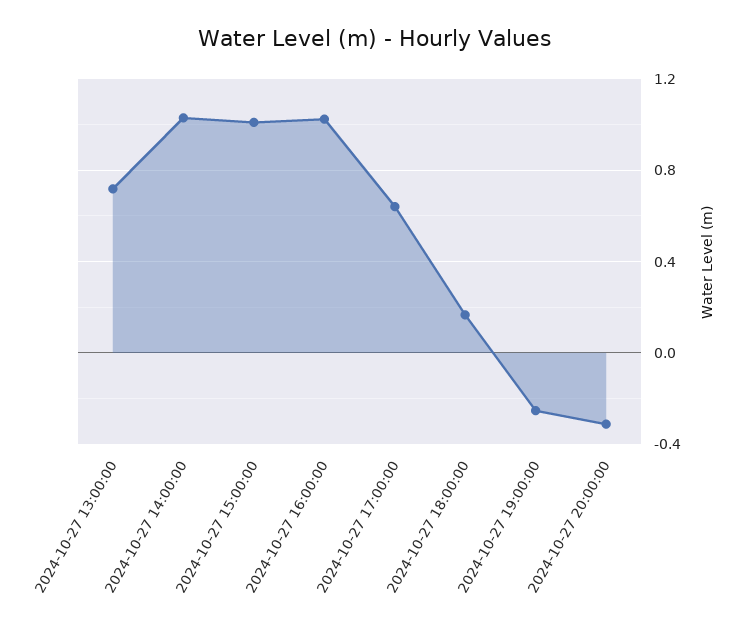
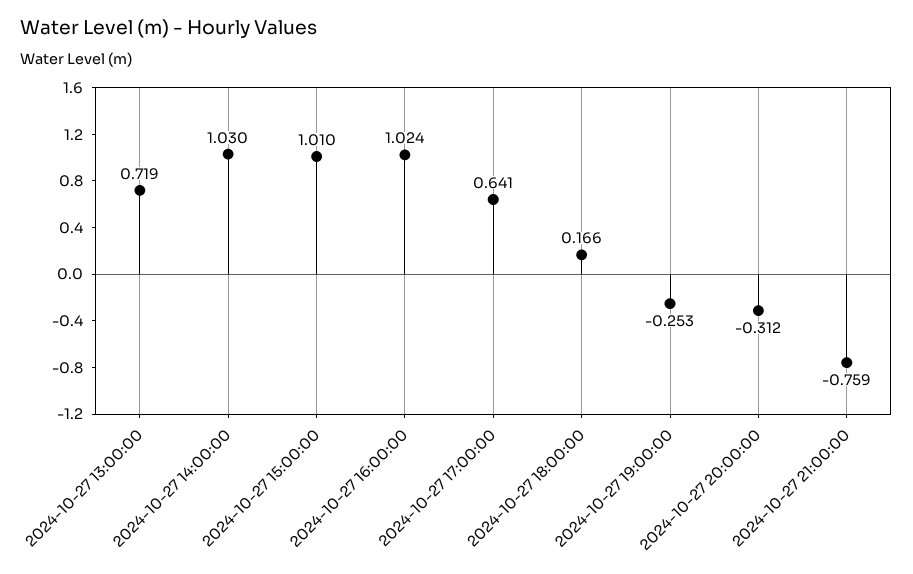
2024-10-27 21:00:00: none -> -0.759

